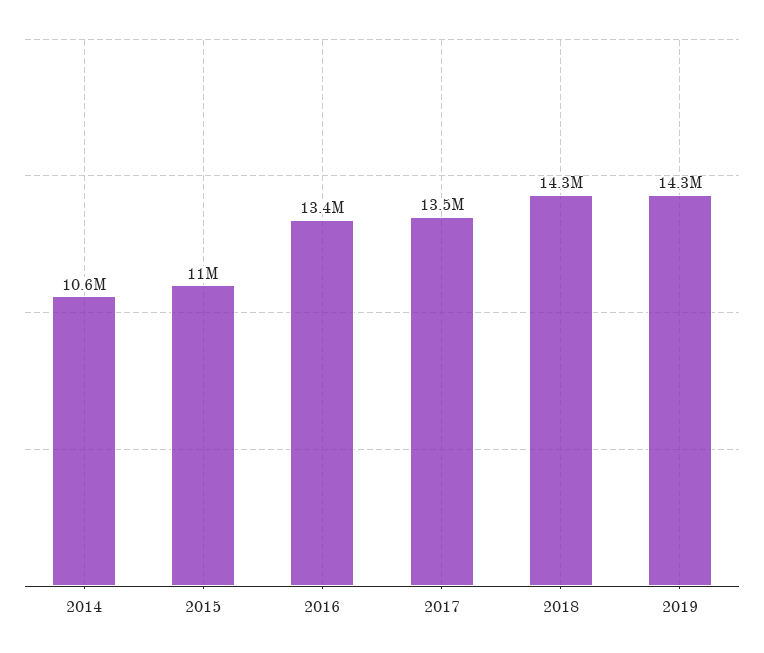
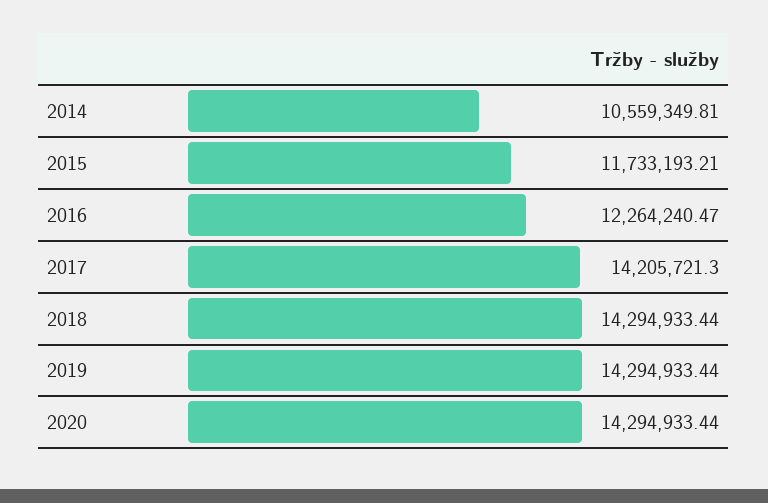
2015: 11000000 -> 11733193.21
2016: 13400000 -> 12264240.47
2017: 13500000 -> 14205721.3
2020: none -> 14294933.44

